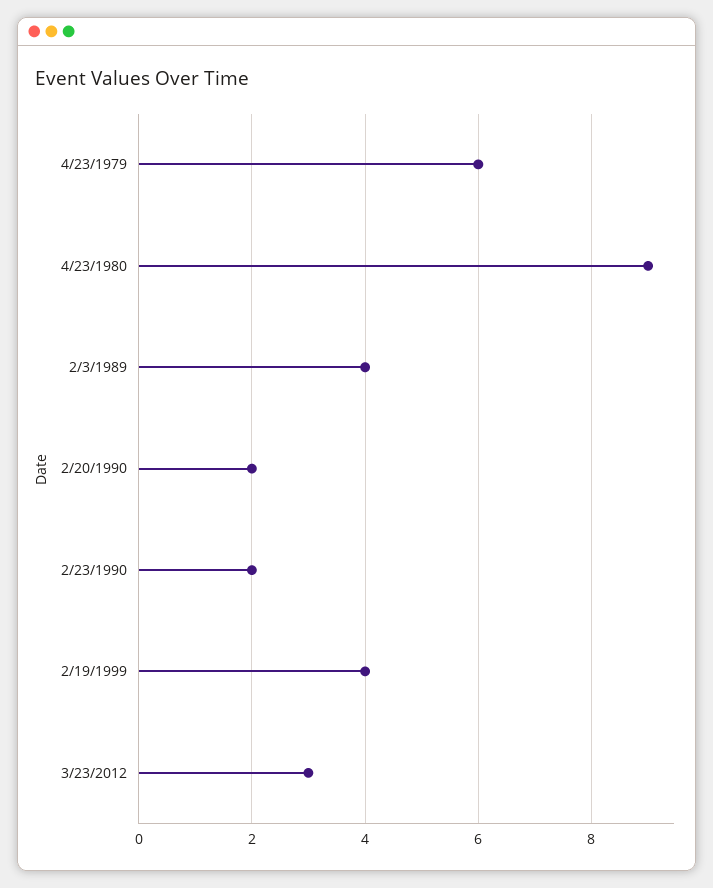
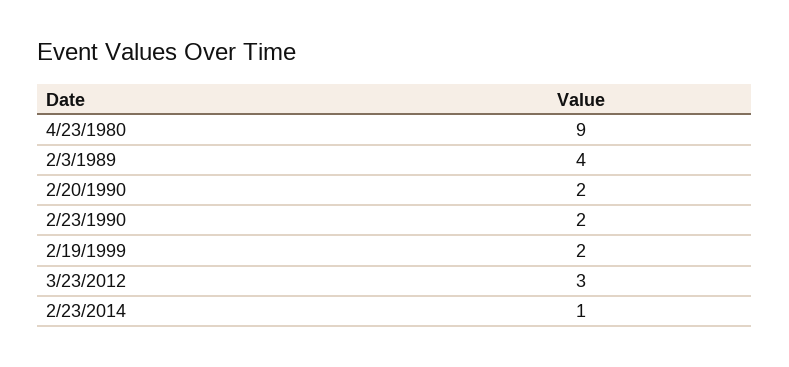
4/23/1979: 6 -> none
2/19/1999: 4 -> 2
2/23/2014: none -> 1

